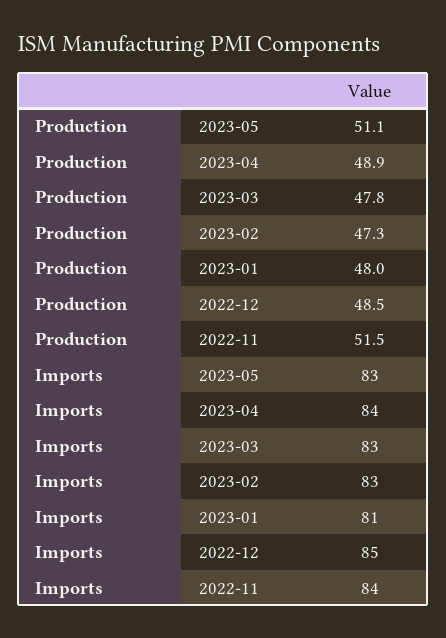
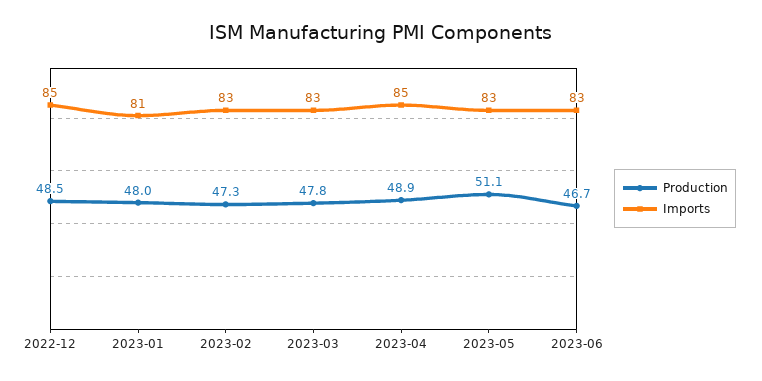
Production, 2022-11: 51.5 -> none
Imports, 2023-04: 84 -> 85
Imports, 2022-11: 84 -> none
Production, 2023-06: none -> 46.7
Imports, 2023-06: none -> 83

